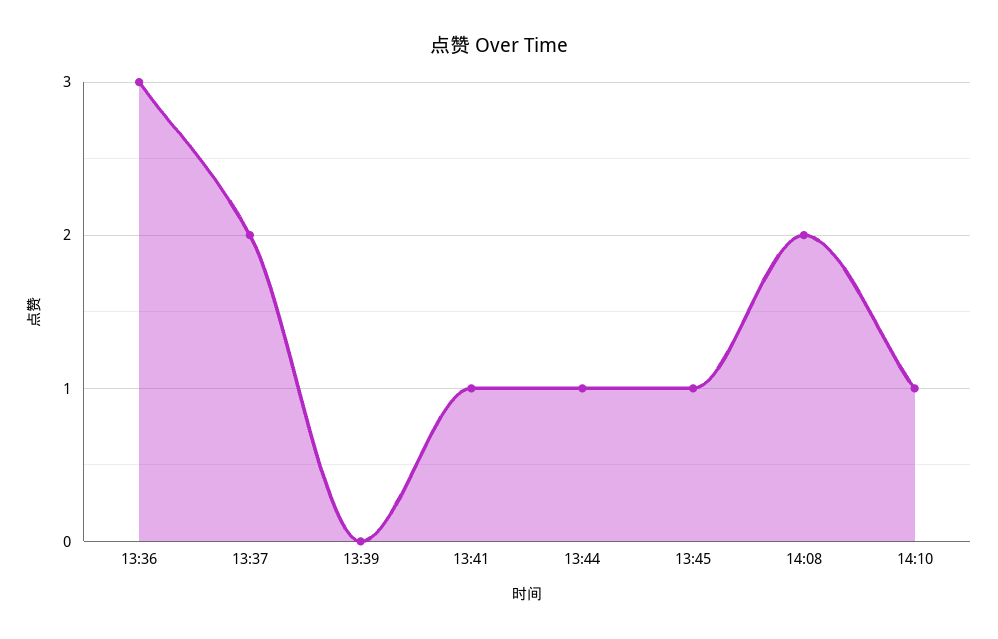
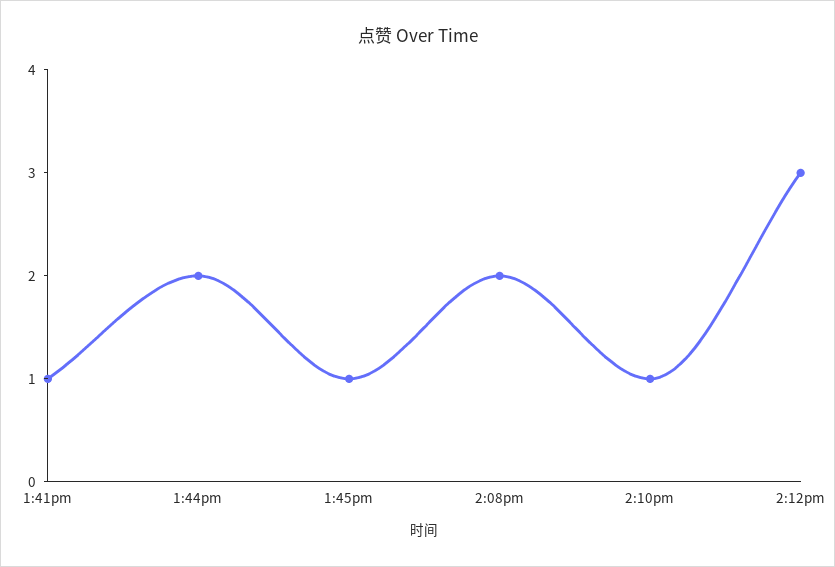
13:36: 3 -> none
13:37: 2 -> none
13:39: 0 -> none
13:44: 1 -> 2
2:12pm: none -> 3

